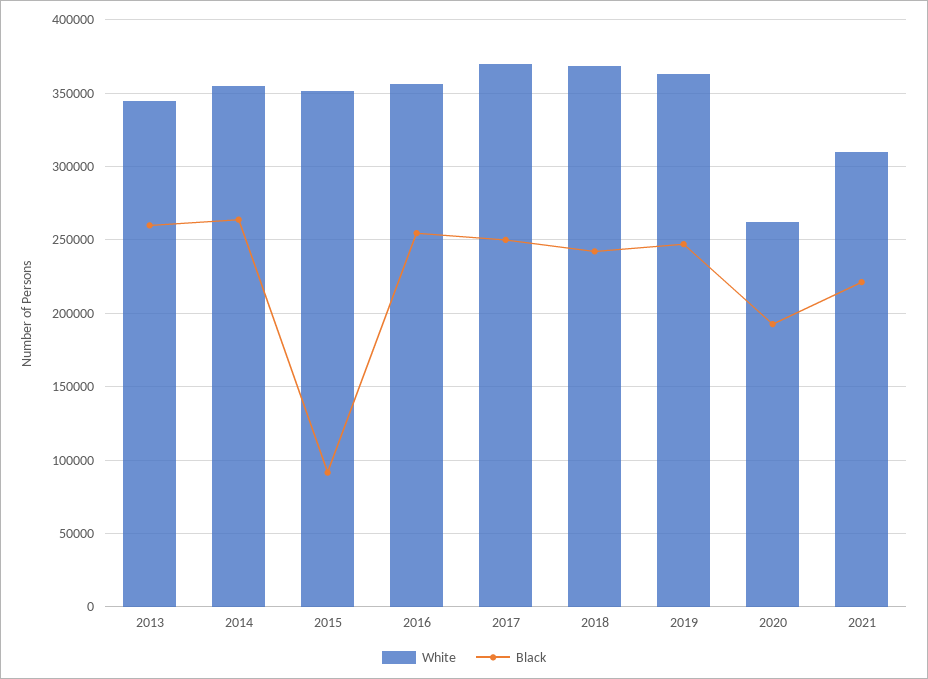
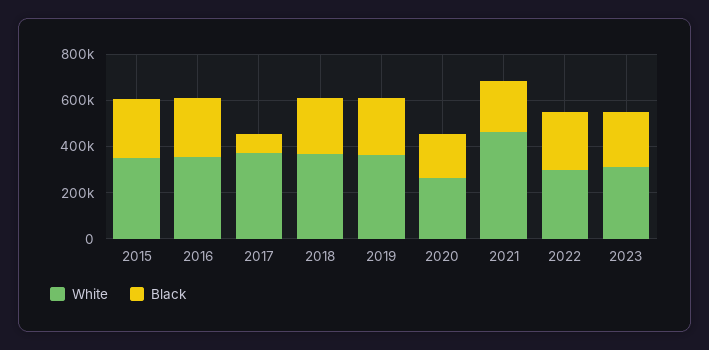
White, 2013: 345000 -> none
Black, 2013: 260000 -> none
White, 2014: 355000 -> none
Black, 2014: 265000 -> none
Black, 2015: 90000 -> 250000
Black, 2017: 250000 -> 100000
White, 2021: 310000 -> 450000
White, 2022: none -> 300000
Black, 2022: none -> 250000
White, 2023: none -> 300000
Black, 2023: none -> 250000

